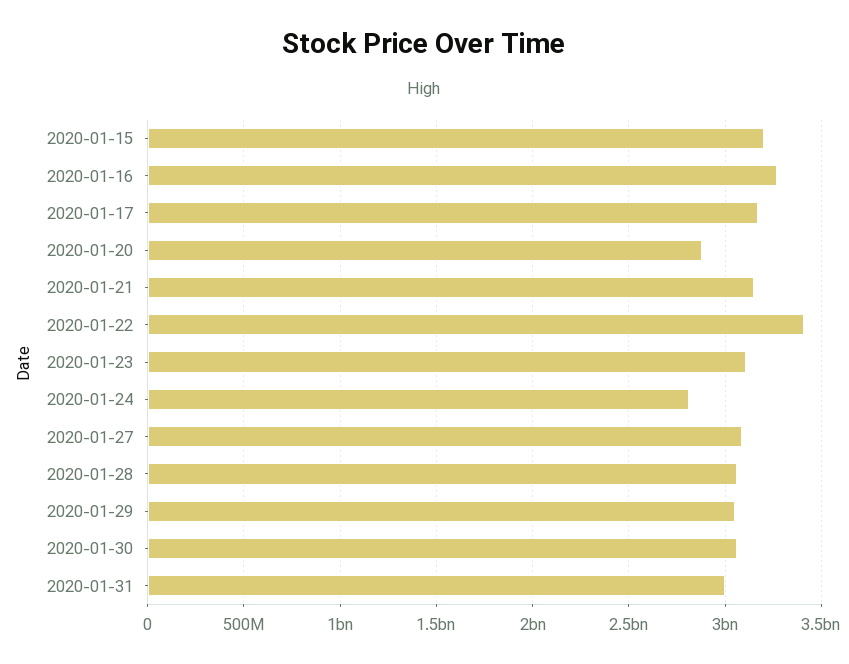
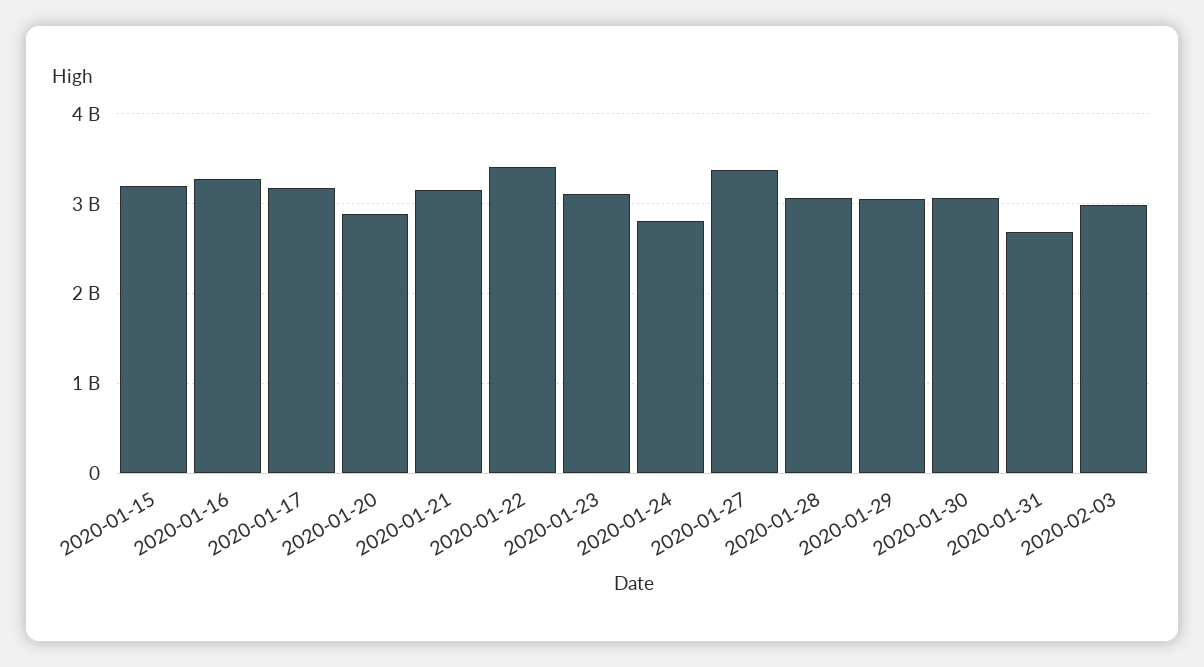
2020-01-27: 3100000000 -> 3400000000
2020-01-31: 3000000000 -> 2700000000
2020-02-03: none -> 3000000000

